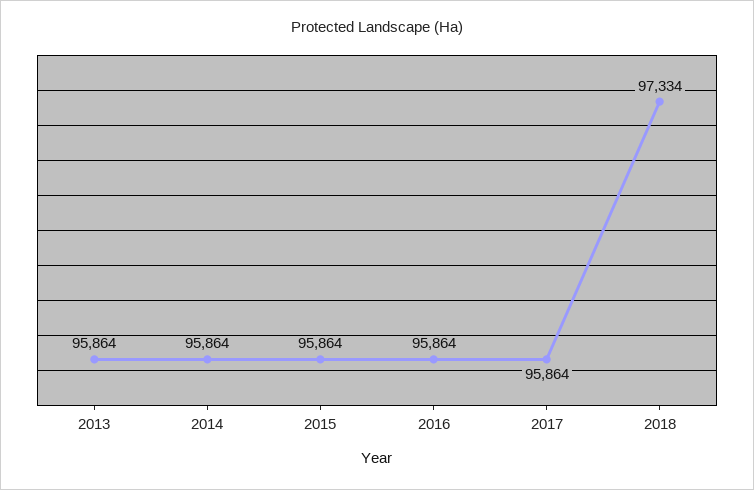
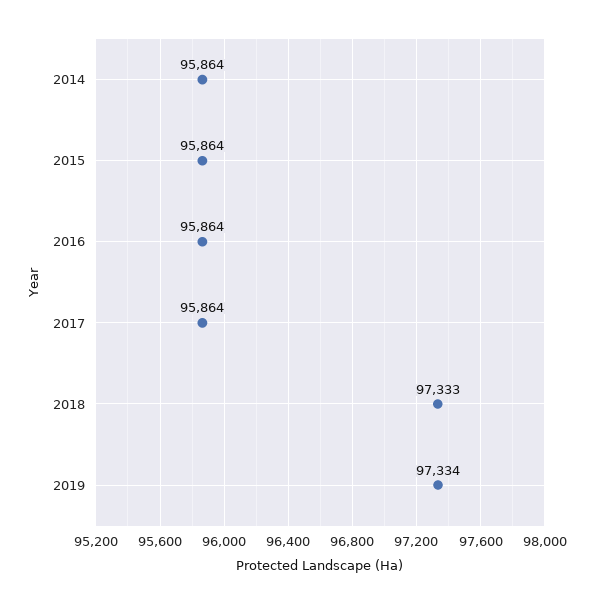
2013: 95864 -> none
2018: 97334 -> 97333
2019: none -> 97334

